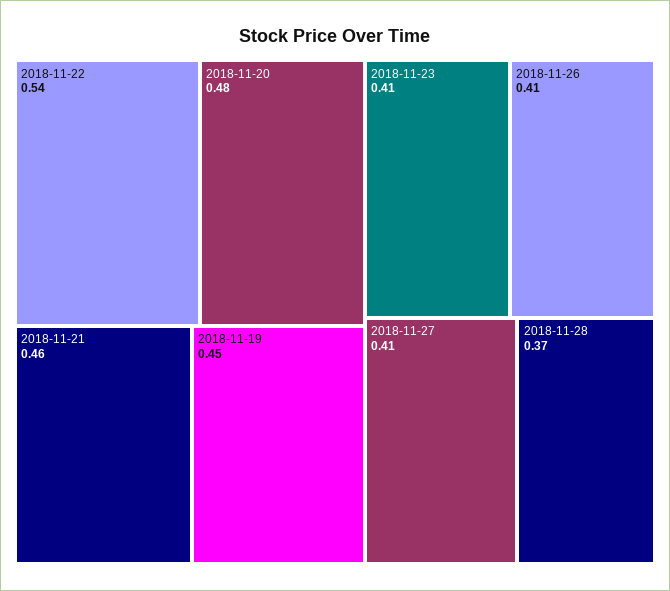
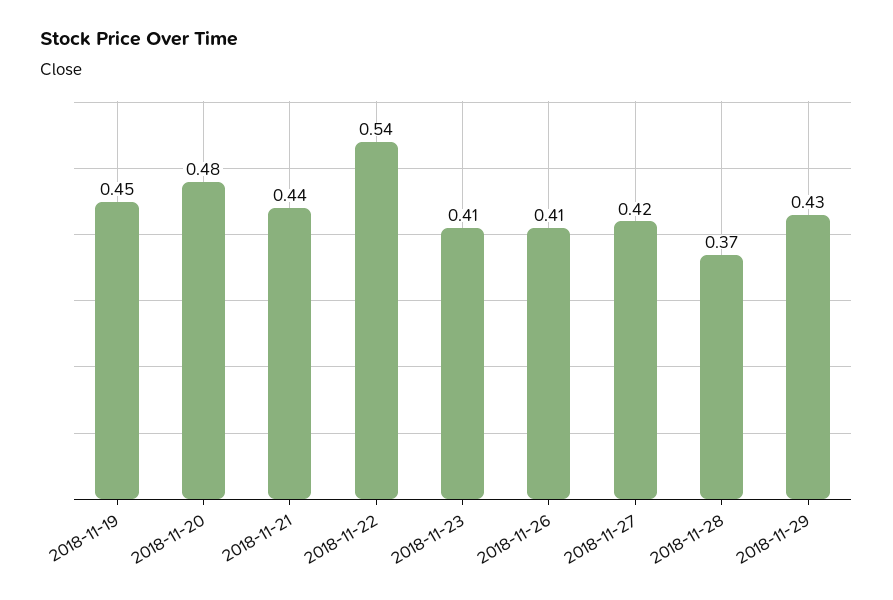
2018-11-21: 0.46 -> 0.44
2018-11-27: 0.41 -> 0.42
2018-11-29: none -> 0.43

